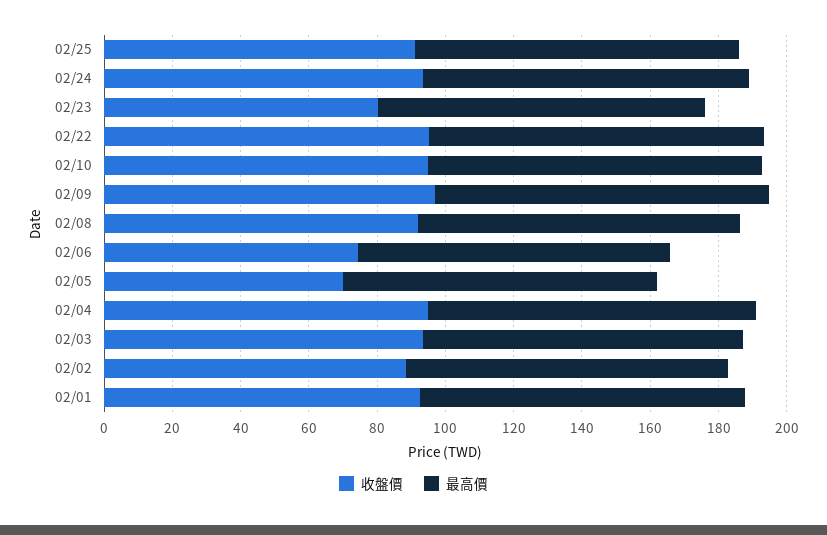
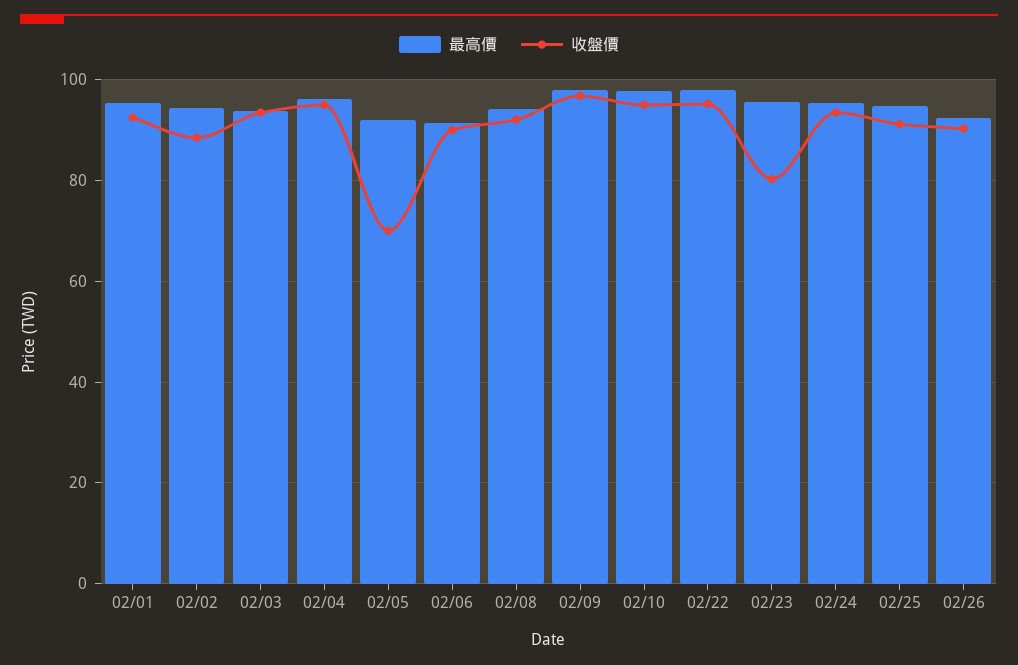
收盤價, 02/06: 75 -> 90
最高價, 02/26: none -> 92
收盤價, 02/26: none -> 90

